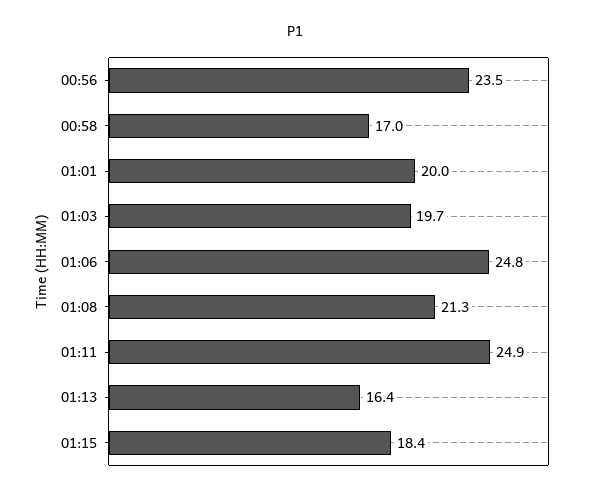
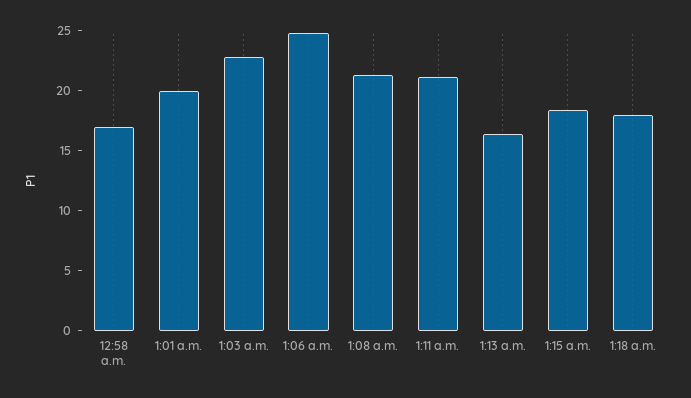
00:56: 23.5 -> none
01:03: 19.7 -> 23
01:11: 24.9 -> 21
1:18 a.m.: none -> 18

